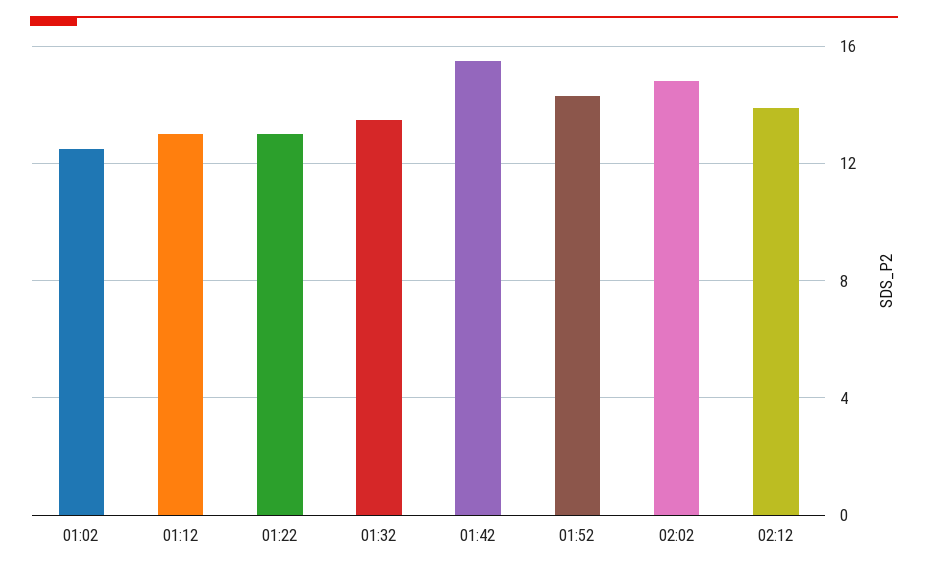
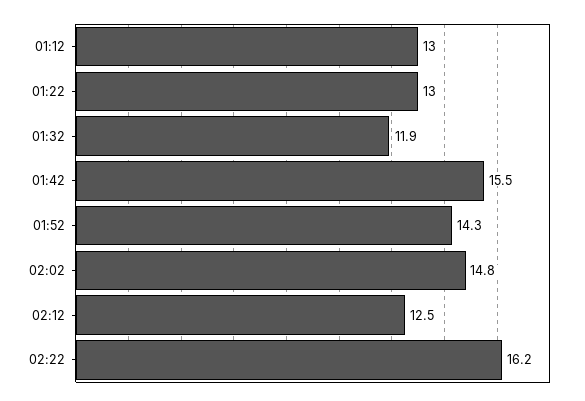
01:02: 12.5 -> none
01:32: 13.5 -> 11.9
02:12: 14 -> 12.5
02:22: none -> 16.2

